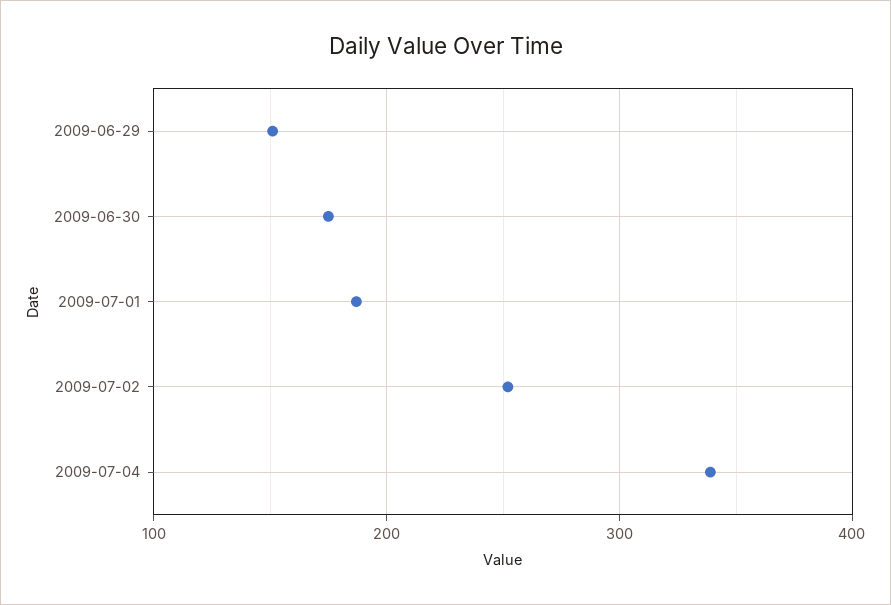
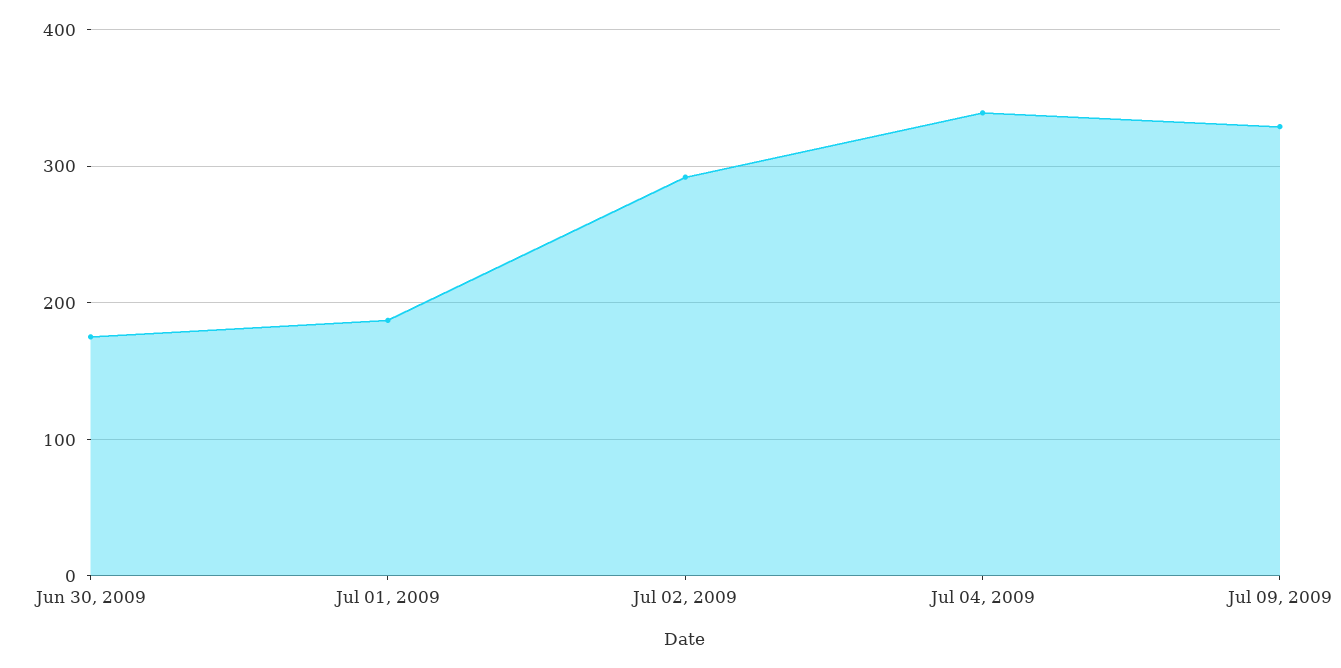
2009-06-29: 150 -> none
2009-07-02: 250 -> 290
Jul 09, 2009: none -> 330

